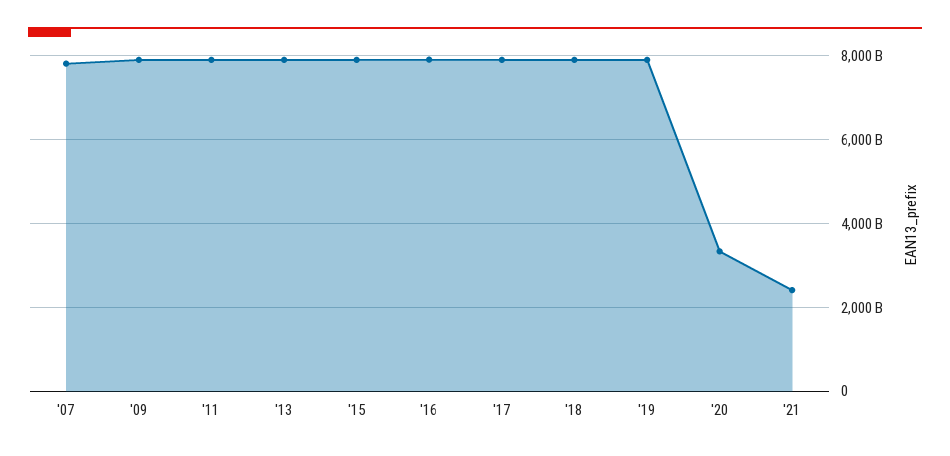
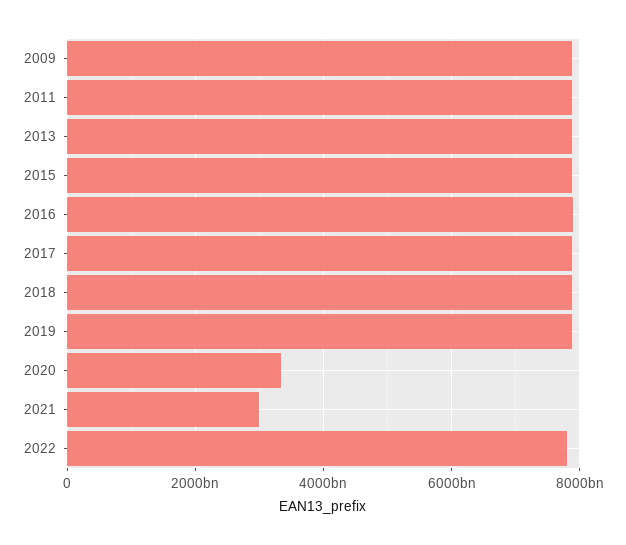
'07: 7800000000000 -> none
'21: 2400000000000 -> 3000000000000
2022: none -> 7800000000000

